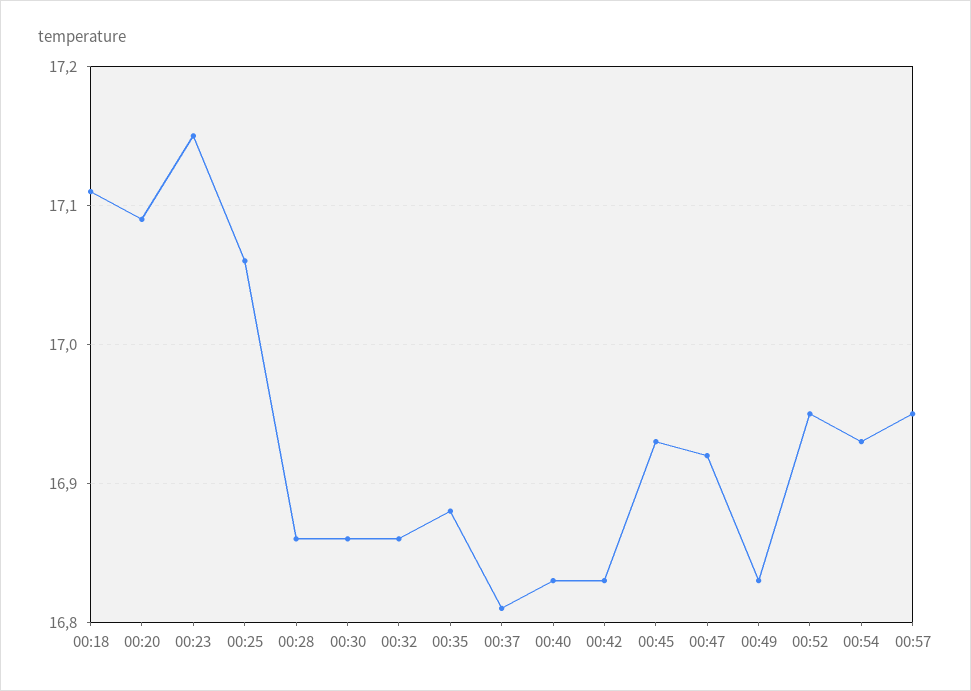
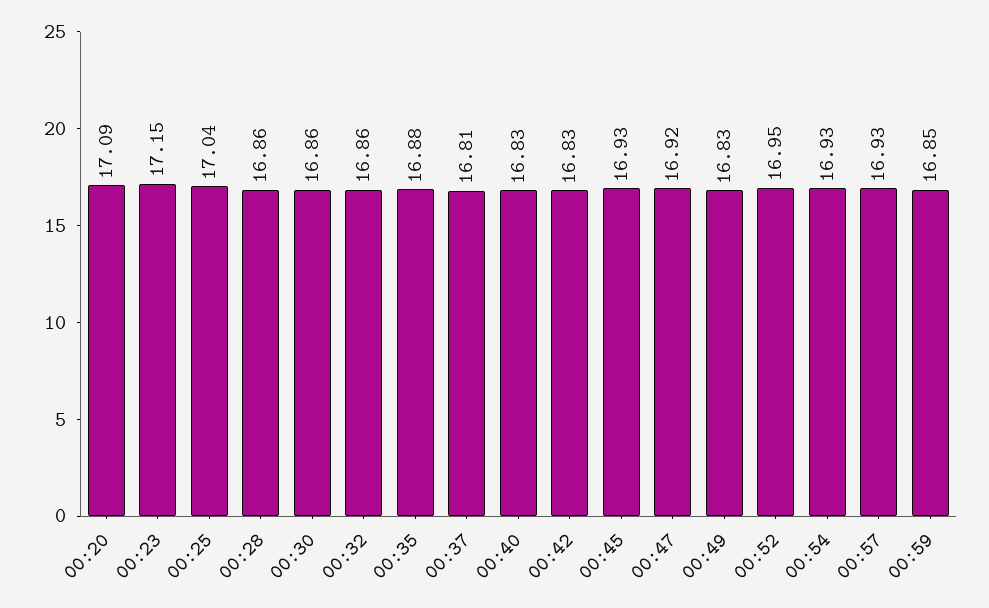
00:18: 17.11 -> none
00:25: 17.06 -> 17.04
00:57: 16.95 -> 16.93
00:59: none -> 16.85

